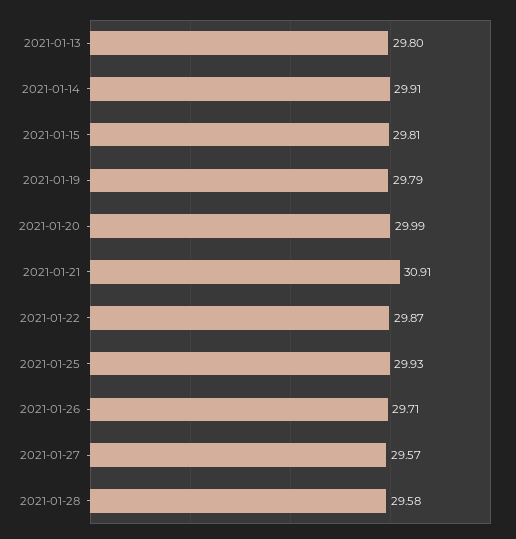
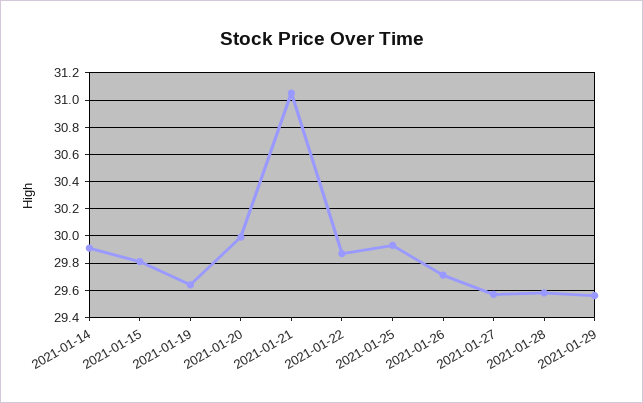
2021-01-13: 29.8 -> none
2021-01-19: 29.79 -> 29.65
2021-01-21: 30.91 -> 31.05
2021-01-29: none -> 29.55

